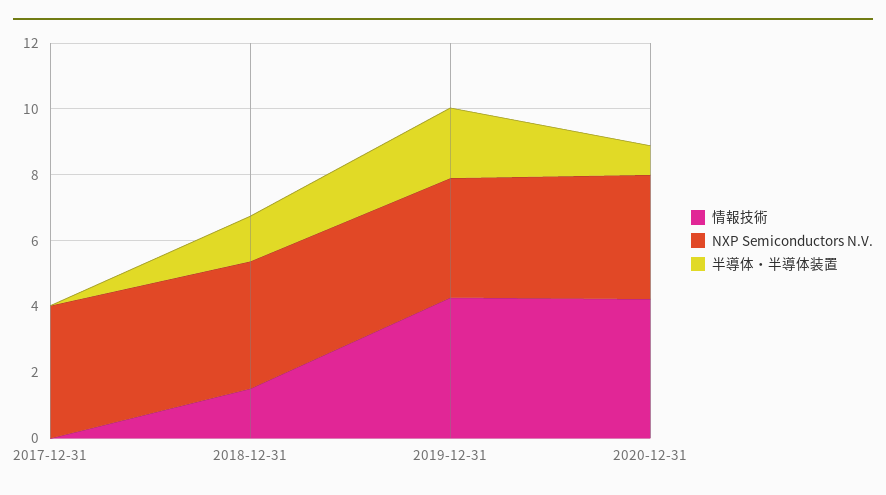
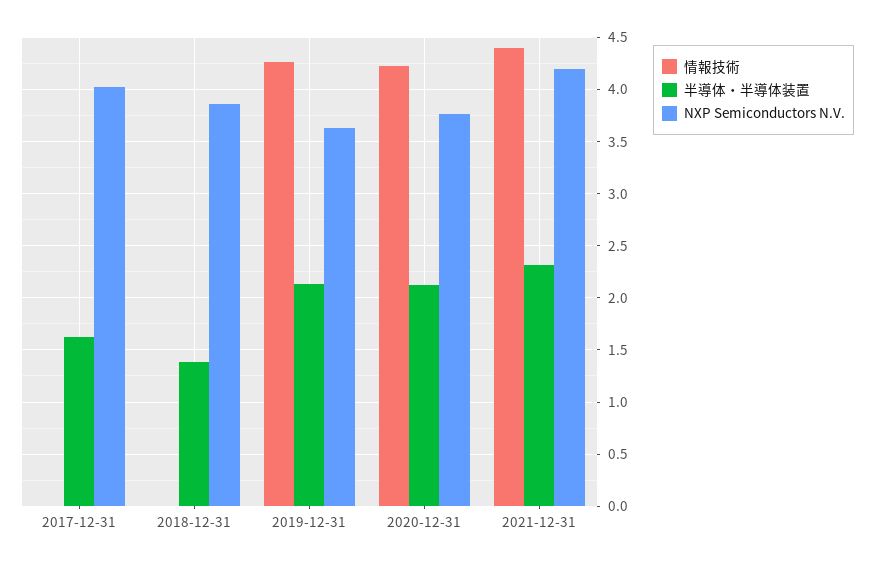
半導体・半導体装置, 2017-12-31: 0 -> 1.6
情報技術, 2018-12-31: 1.5 -> 0
半導体・半導体装置, 2020-12-31: 1 -> 2.1
情報技術, 2021-12-31: none -> 4.4
半導体・半導体装置, 2021-12-31: none -> 2.3
NXP Semiconductors N.V., 2021-12-31: none -> 4.2

